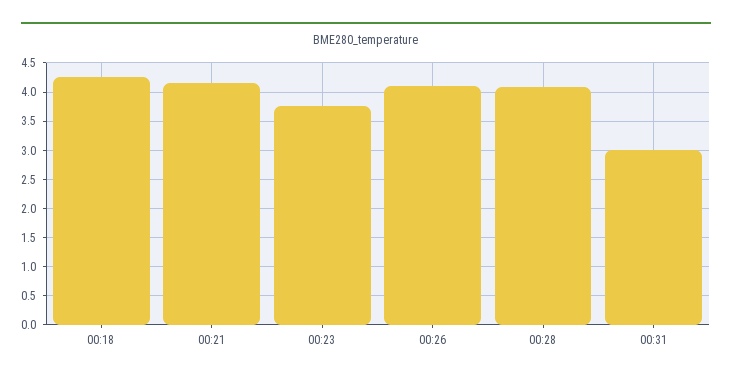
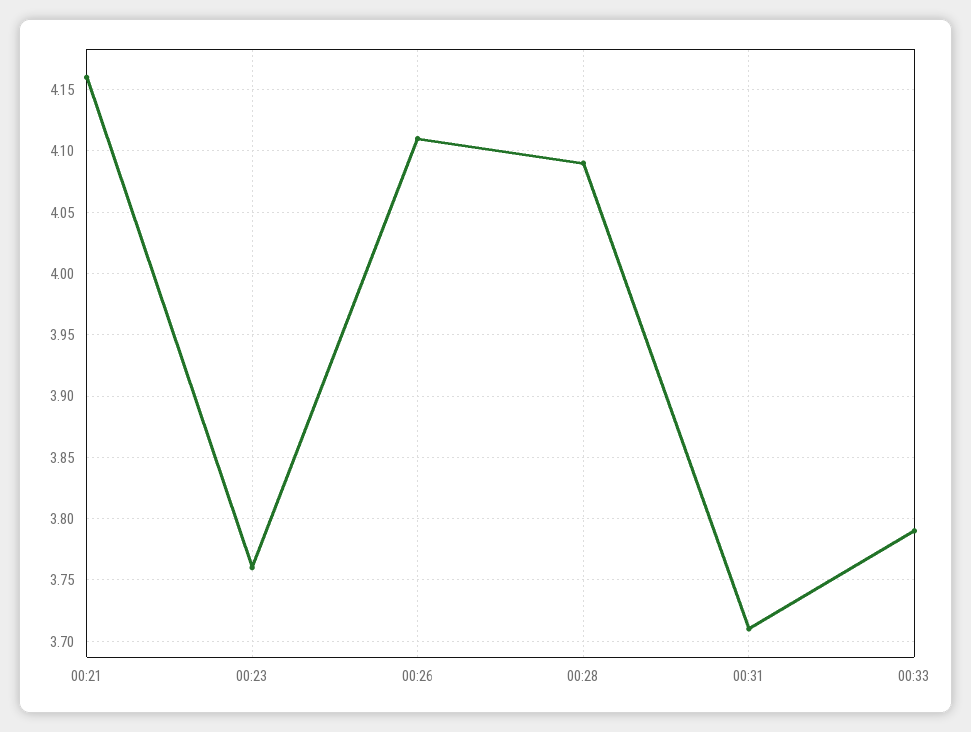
00:18: 4.25 -> none
00:31: 3 -> 3.71
00:33: none -> 3.79

